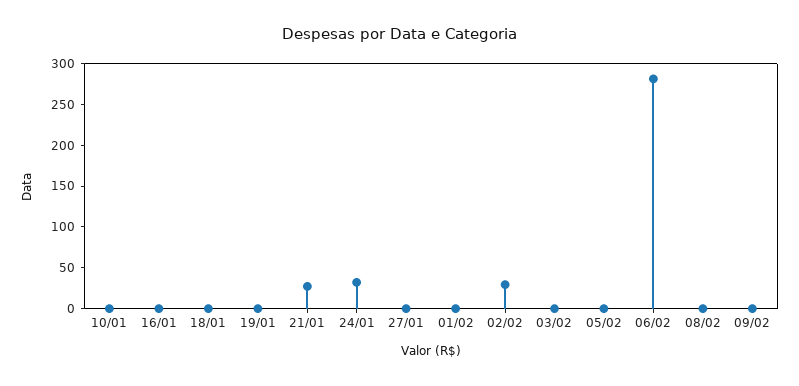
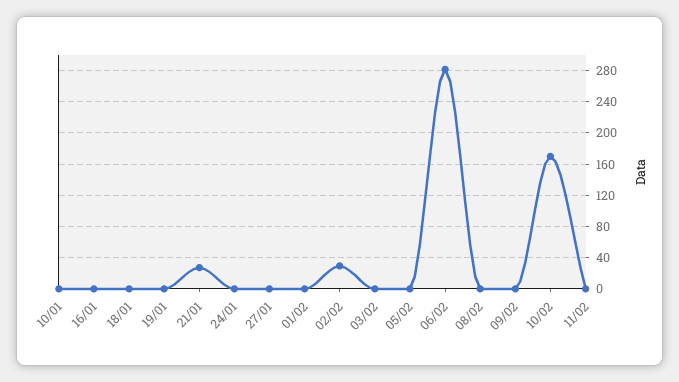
24/01: 30 -> 0
10/02: none -> 170
11/02: none -> 0

